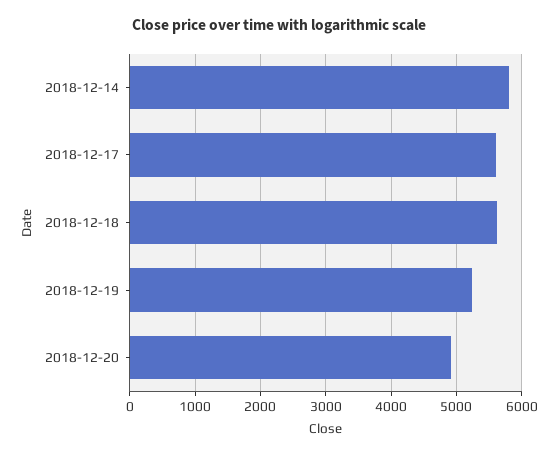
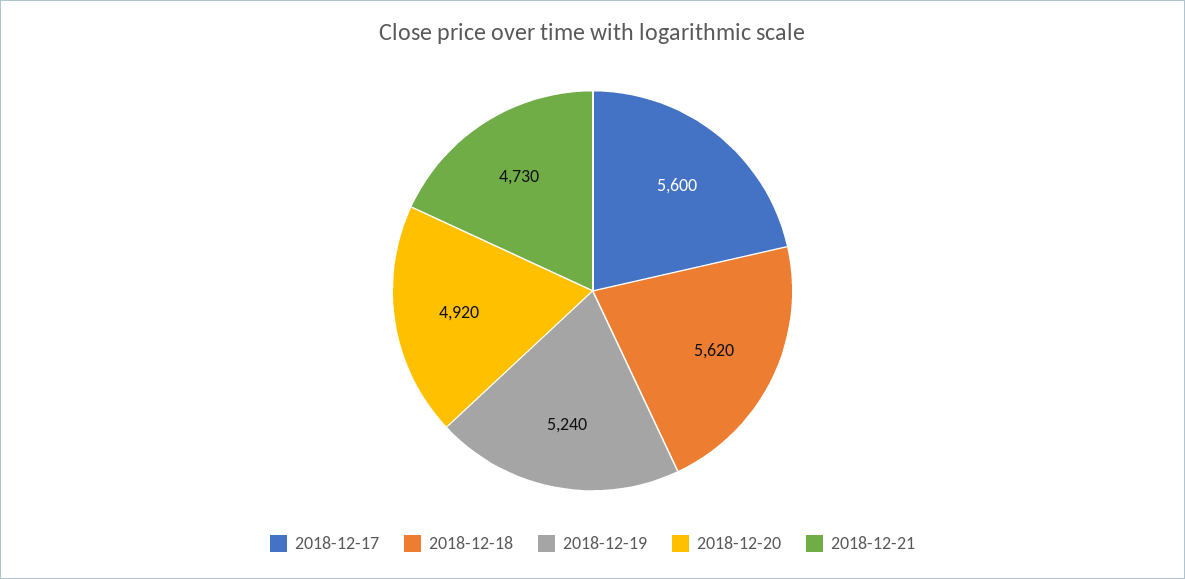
2018-12-14: 5800 -> none
2018-12-21: none -> 4730

